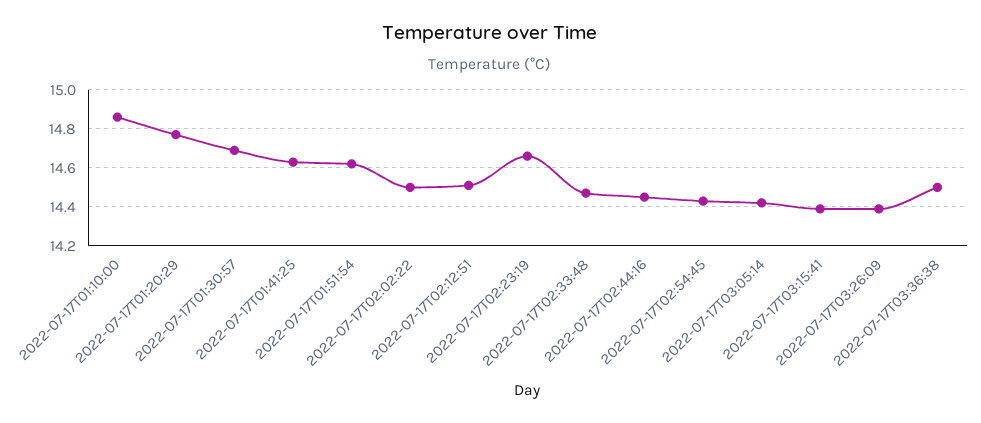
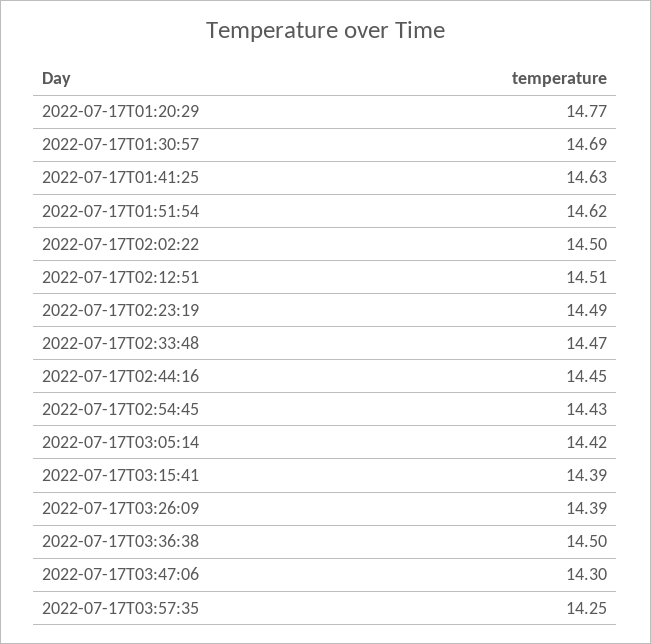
2022-07-17T01:10:00: 14.85 -> none
2022-07-17T02:23:19: 14.65 -> 14.49
2022-07-17T03:47:06: none -> 14.3
2022-07-17T03:57:35: none -> 14.25

